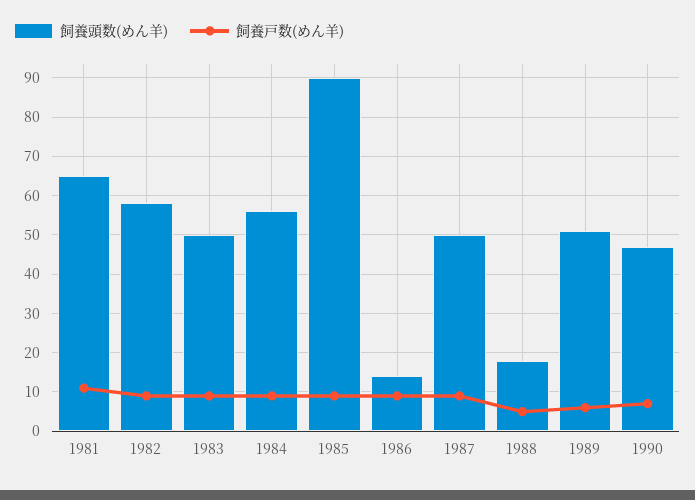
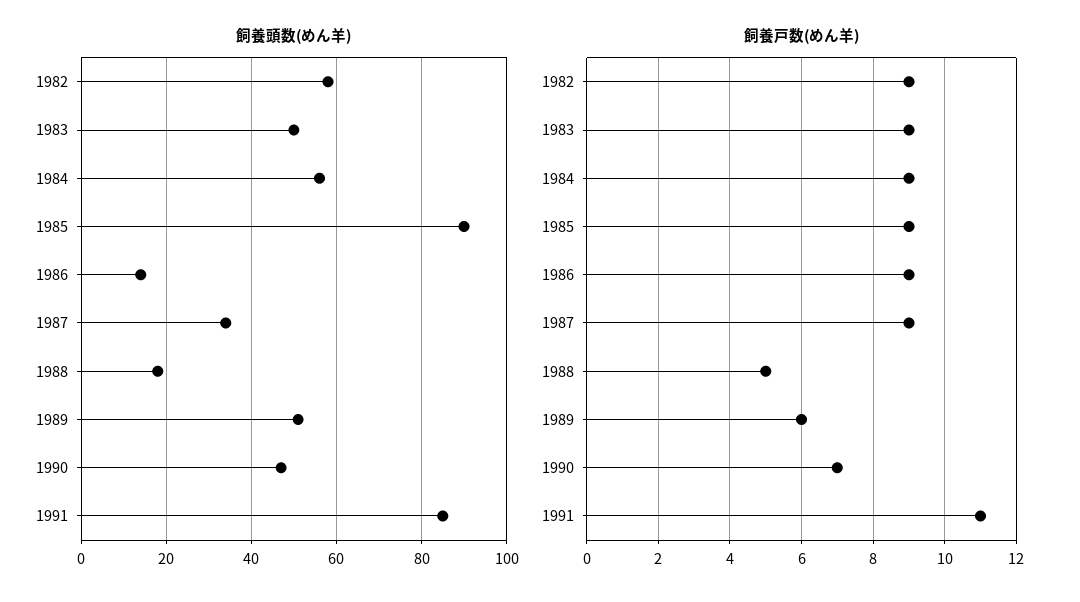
飼養頭数(めん羊), 1981: 65 -> none
飼養戸数(めん羊), 1981: 10 -> none
飼養頭数(めん羊), 1987: 50 -> 35
飼養頭数(めん羊), 1991: none -> 85
飼養戸数(めん羊), 1991: none -> 11

